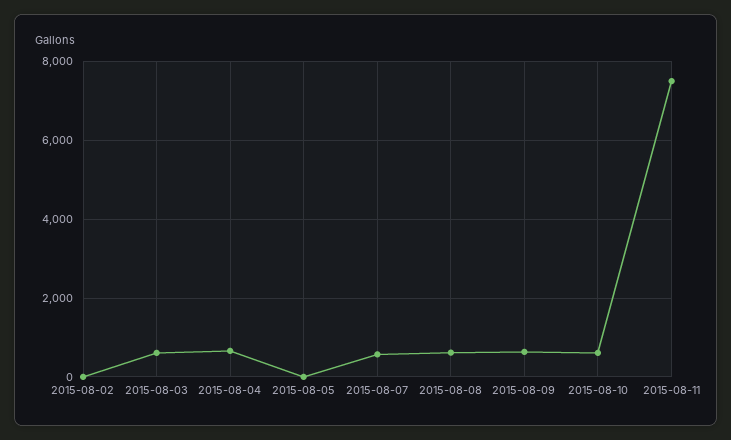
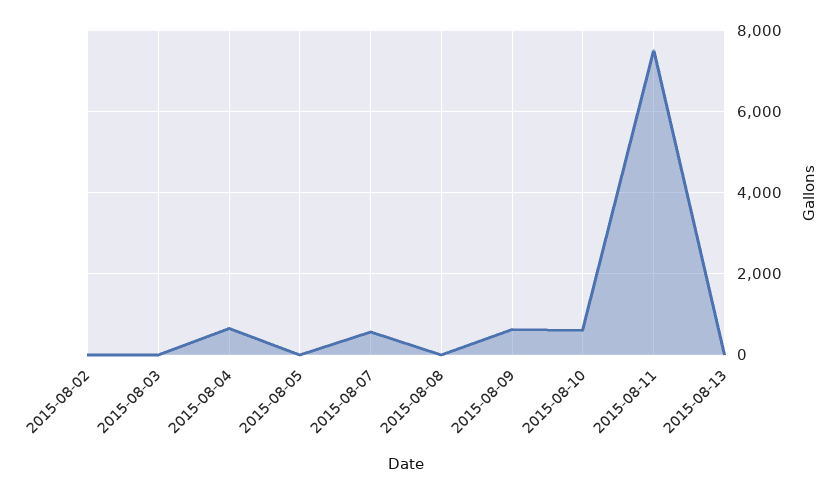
2015-08-03: 600 -> 0
2015-08-08: 600 -> 0
2015-08-13: none -> 0

